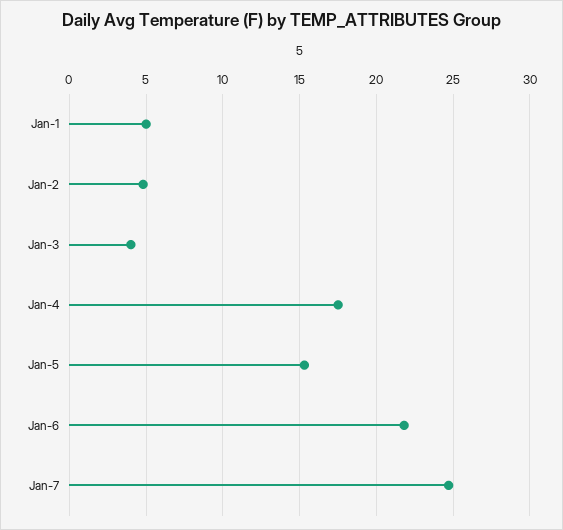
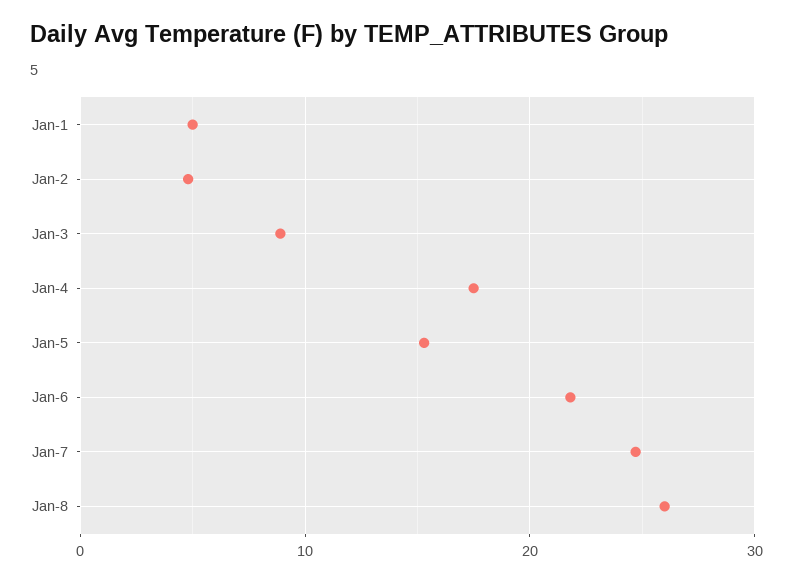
Jan-3: 4 -> 9
Jan-8: none -> 26

